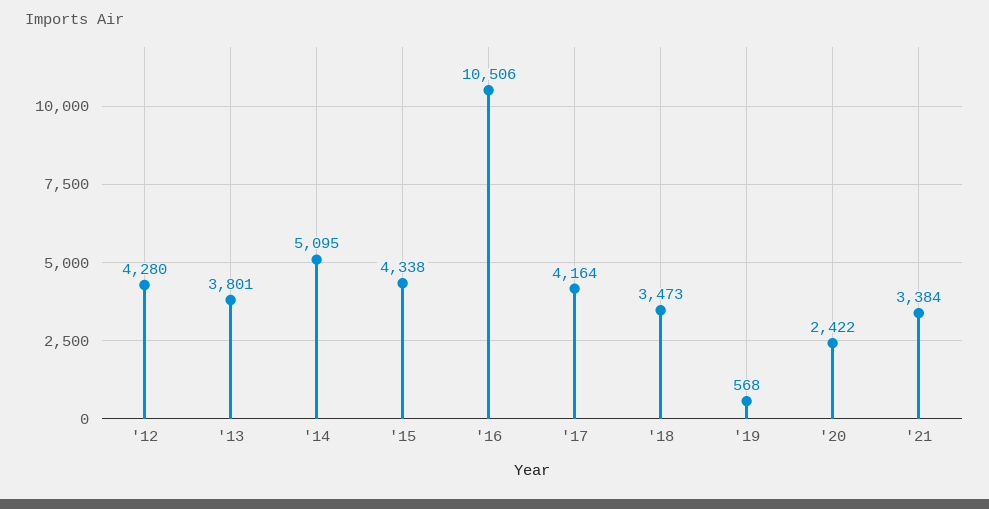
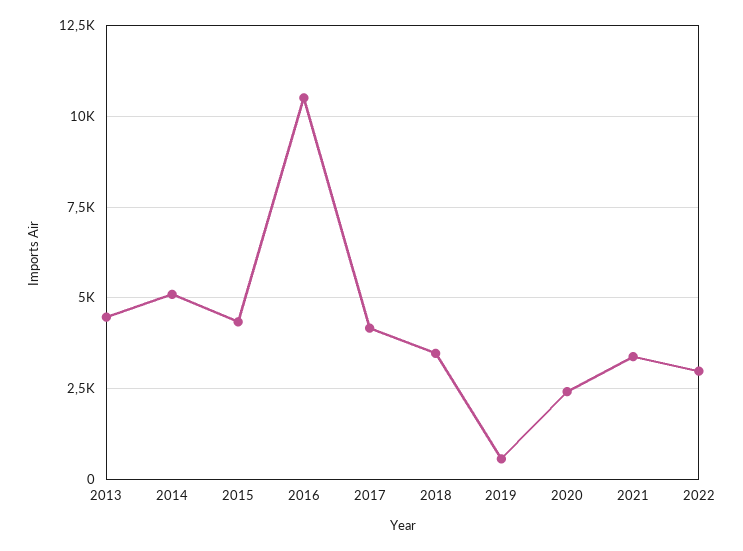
'12: 4280 -> none
'13: 3801 -> 4500
2022: none -> 3000

